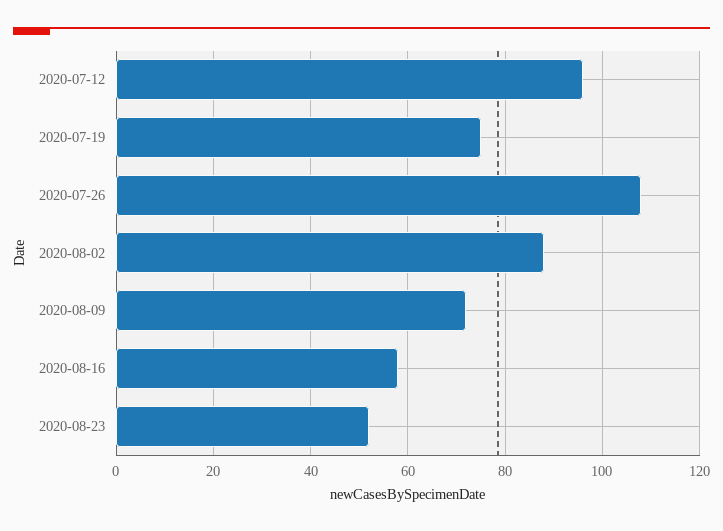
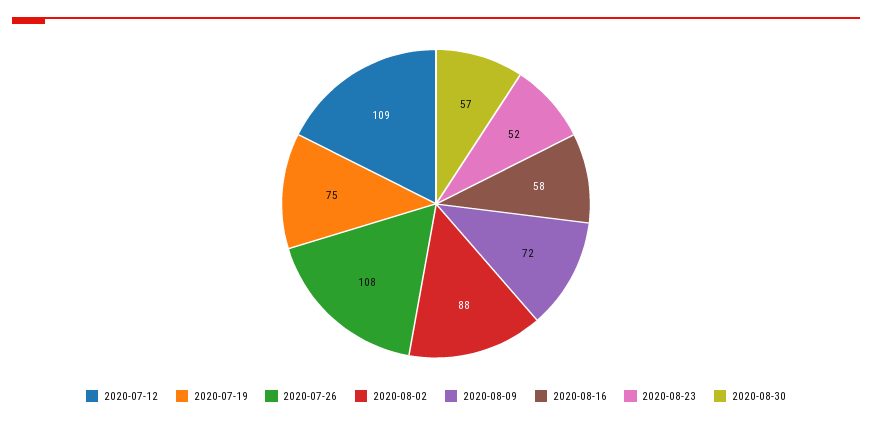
2020-07-12: 95 -> 109
2020-08-30: none -> 57

